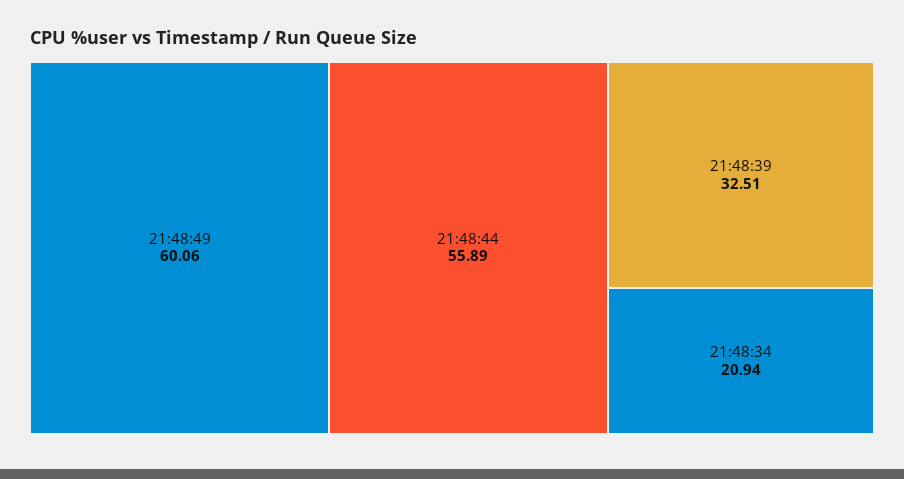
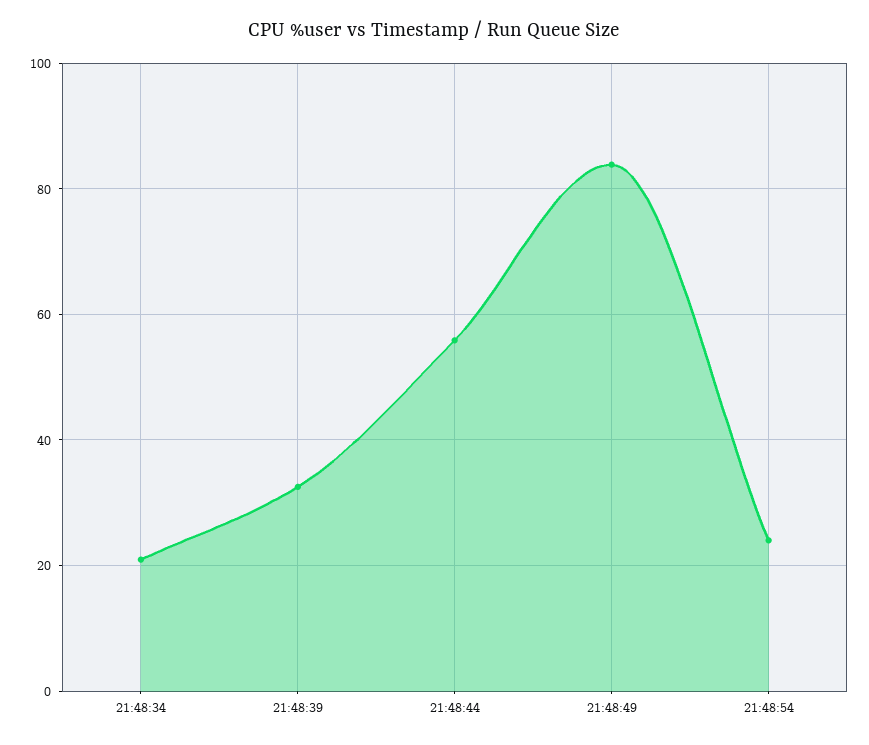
21:48:49: 60.06 -> 84
21:48:54: none -> 24

